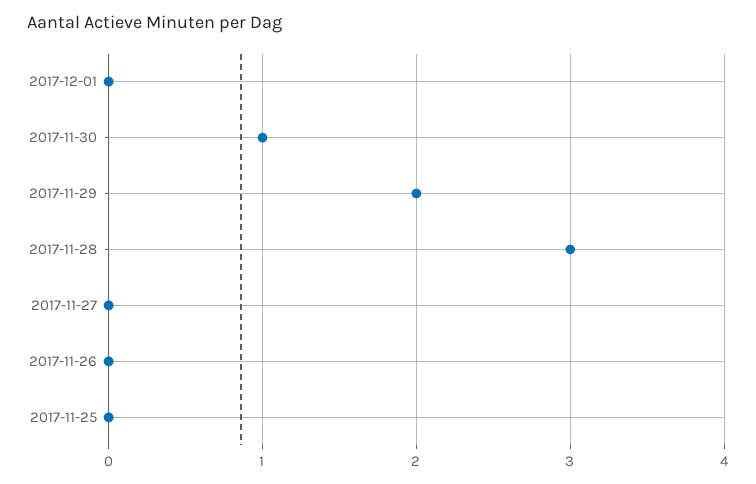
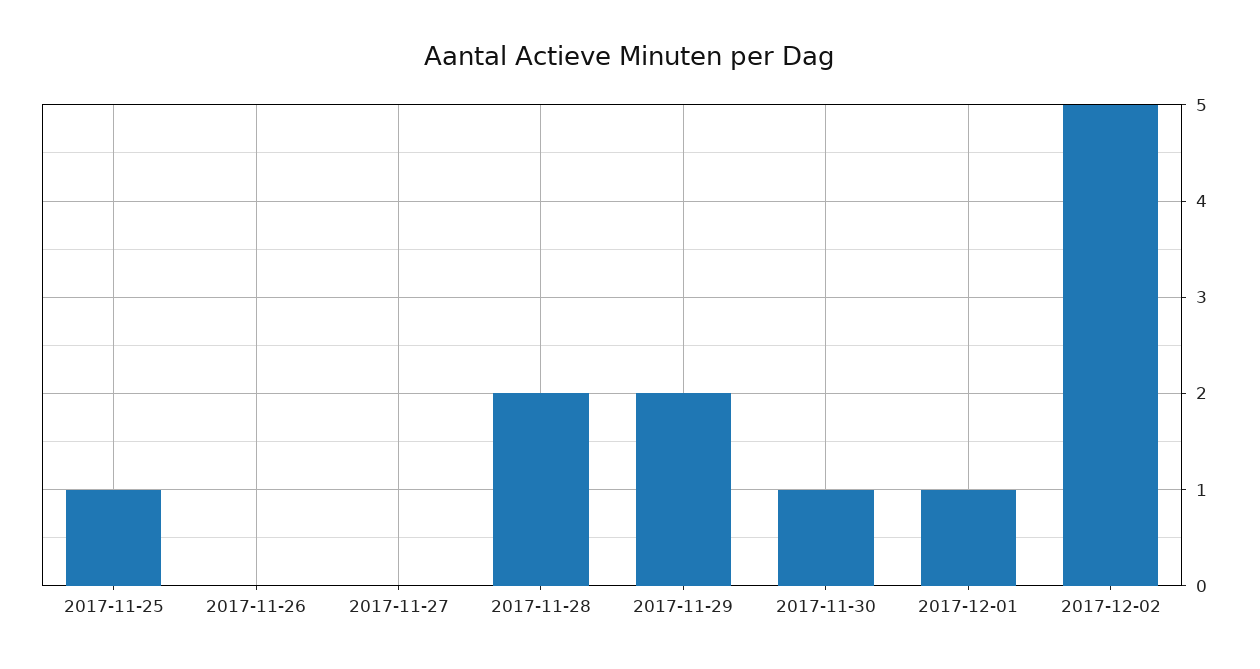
2017-12-01: 0 -> 1
2017-11-28: 3 -> 2
2017-11-25: 0 -> 1
2017-12-02: none -> 5

